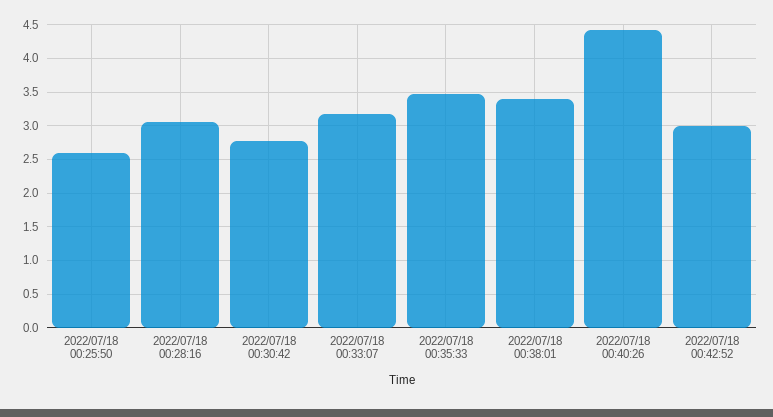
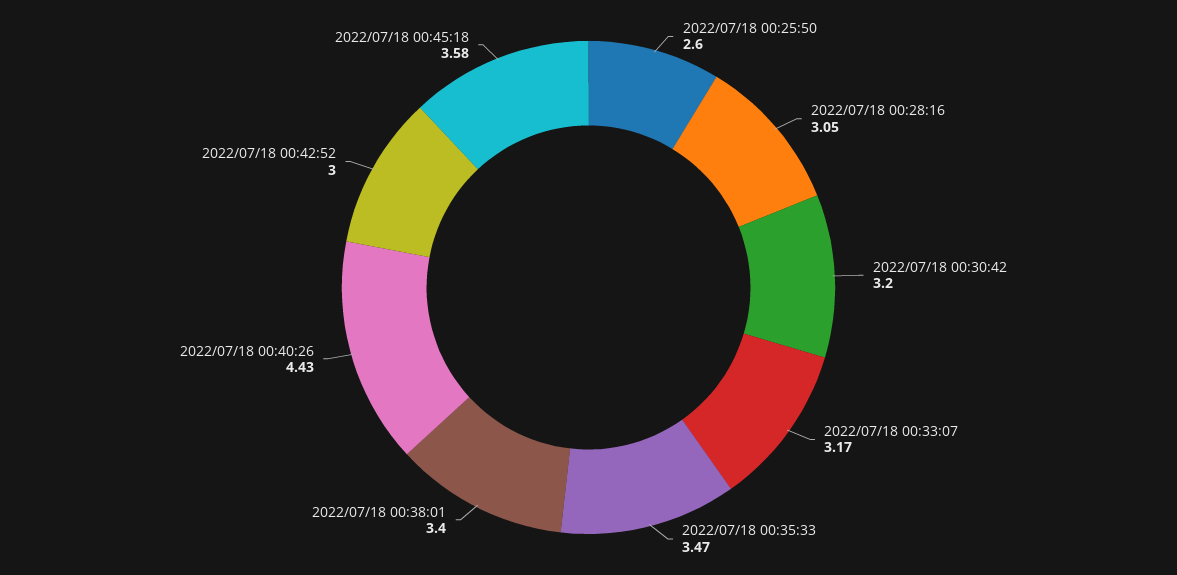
2022/07/18 00:30:42: 2.8 -> 3.2
2022/07/18 00:45:18: none -> 3.58

